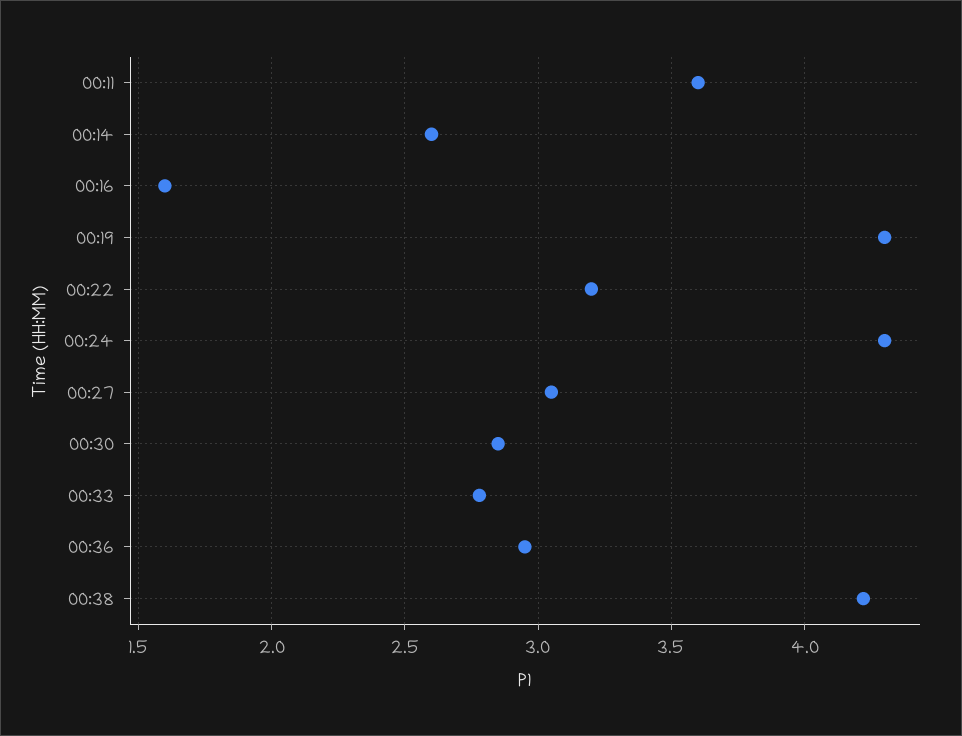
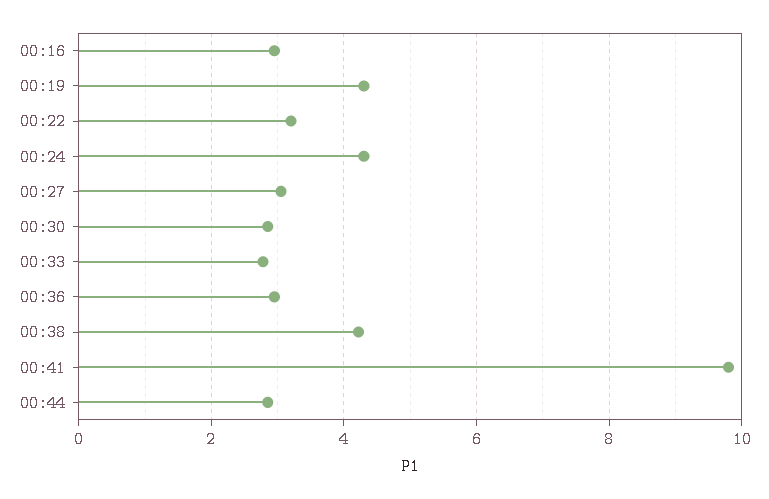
00:11: 3.6 -> none
00:14: 2.6 -> none
00:16: 1.6 -> 3
00:41: none -> 9.8
00:44: none -> 2.8

